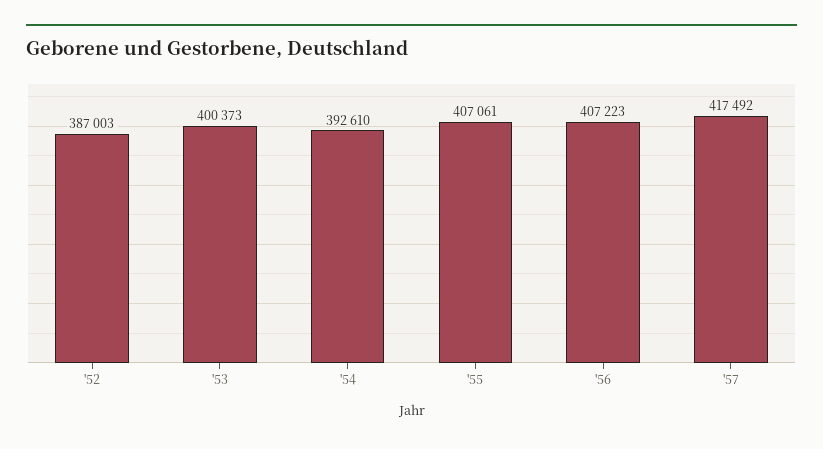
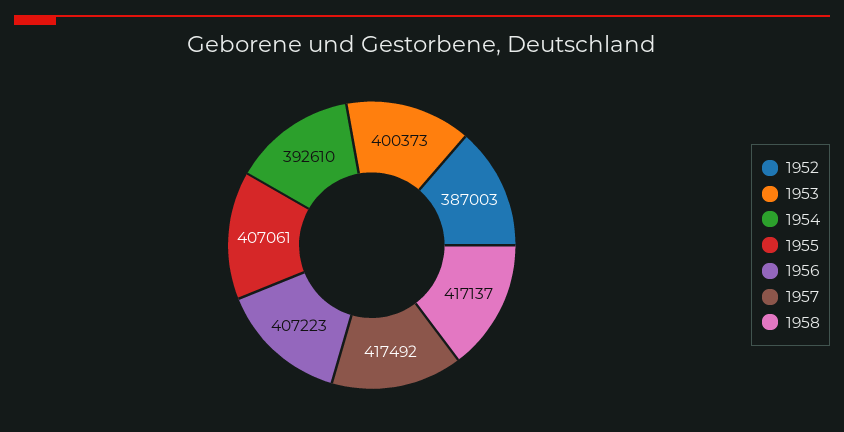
1958: none -> 417137

